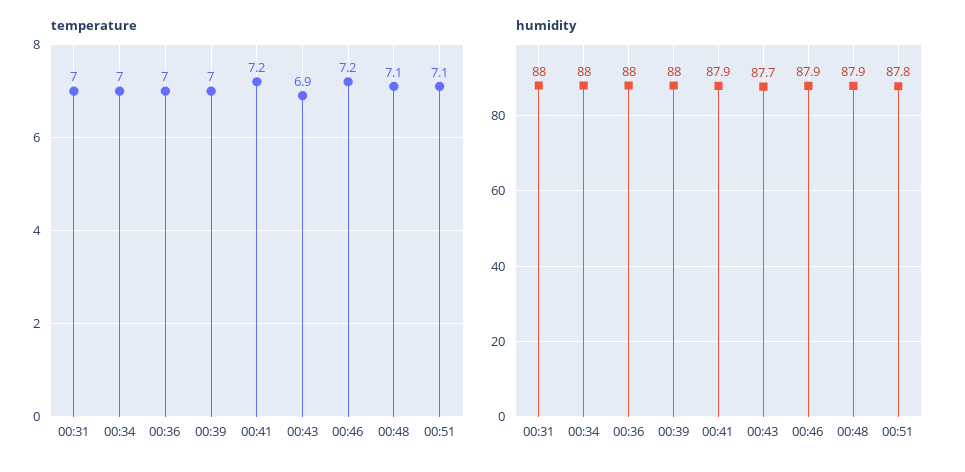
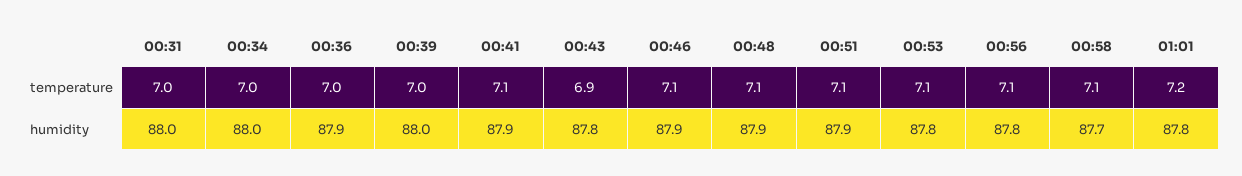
temperature, 00:41: 7.2 -> 7.1
temperature, 00:46: 7.2 -> 7.1
humidity, 00:36: 88 -> 87.9
humidity, 00:43: 87.7 -> 87.8
humidity, 00:51: 87.8 -> 87.9
temperature, 00:53: none -> 7.1
temperature, 00:56: none -> 7.1
temperature, 00:58: none -> 7.1
temperature, 01:01: none -> 7.2
humidity, 00:53: none -> 87.8
humidity, 00:56: none -> 87.8
humidity, 00:58: none -> 87.7
humidity, 01:01: none -> 87.8

